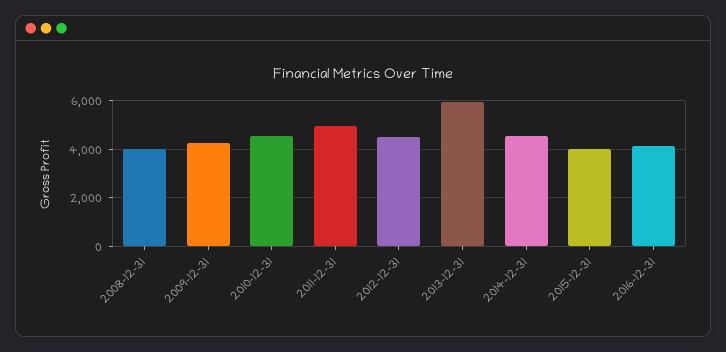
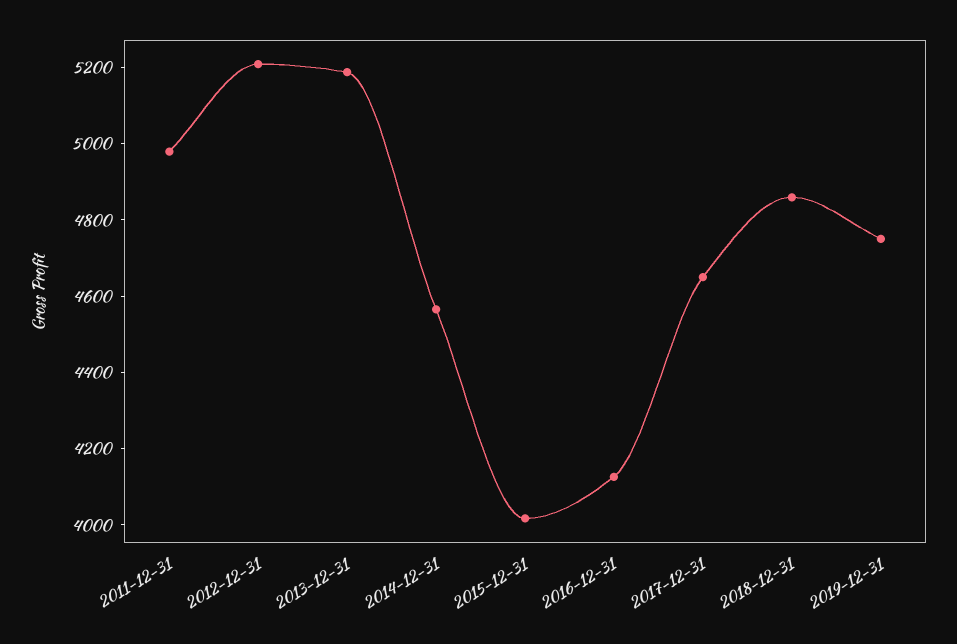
2008-12-31: 4000 -> none
2009-12-31: 4250 -> none
2010-12-31: 4500 -> none
2012-12-31: 4500 -> 5200
2013-12-31: 6000 -> 5200
2017-12-31: none -> 4650
2018-12-31: none -> 4850
2019-12-31: none -> 4750

